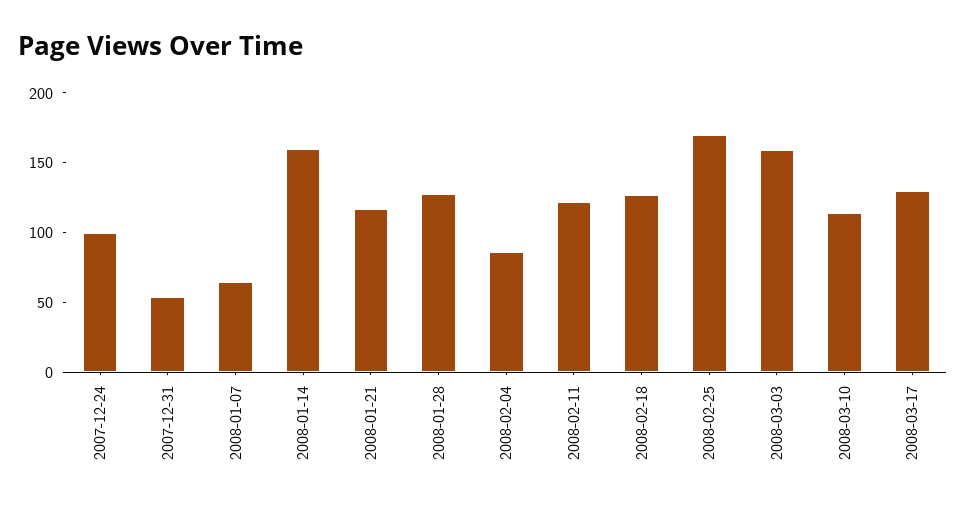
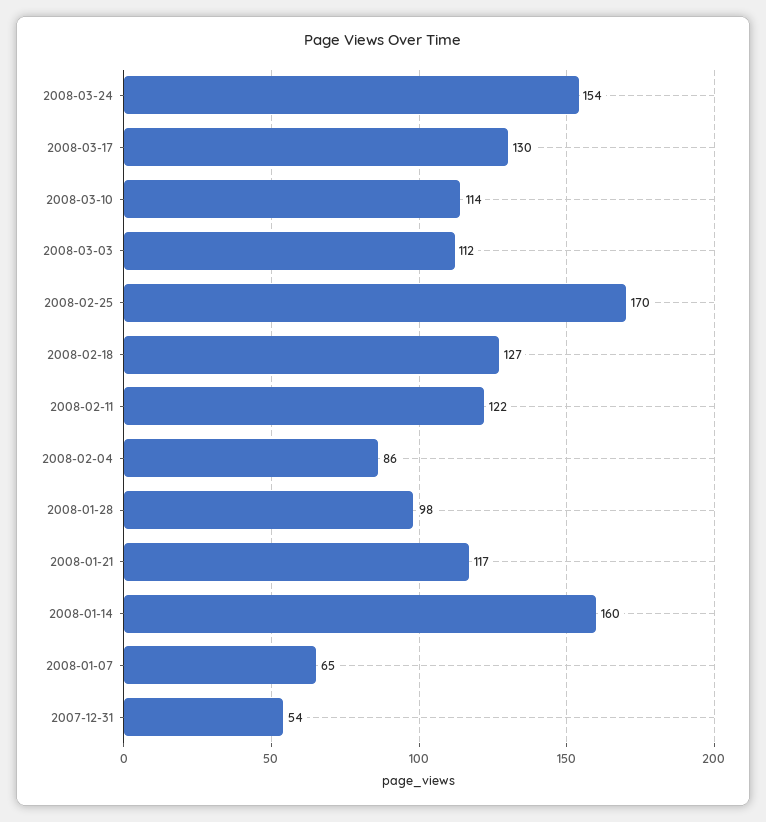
2007-12-24: 100 -> none
2008-01-28: 130 -> 98
2008-03-03: 160 -> 112
2008-03-24: none -> 154

